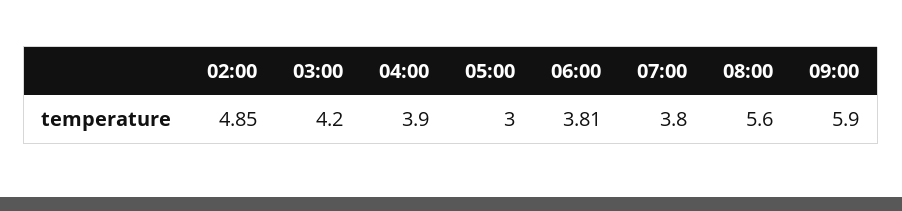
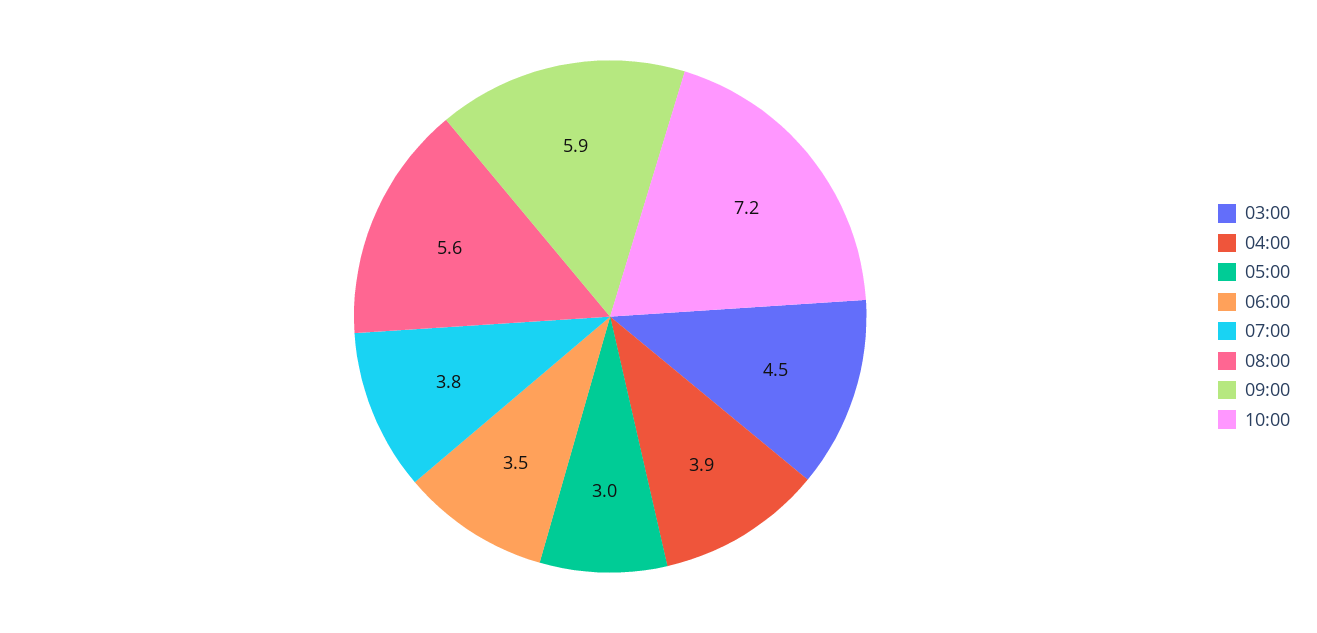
02:00: 4.85 -> none
03:00: 4.2 -> 4.5
06:00: 3.81 -> 3.5
10:00: none -> 7.2

